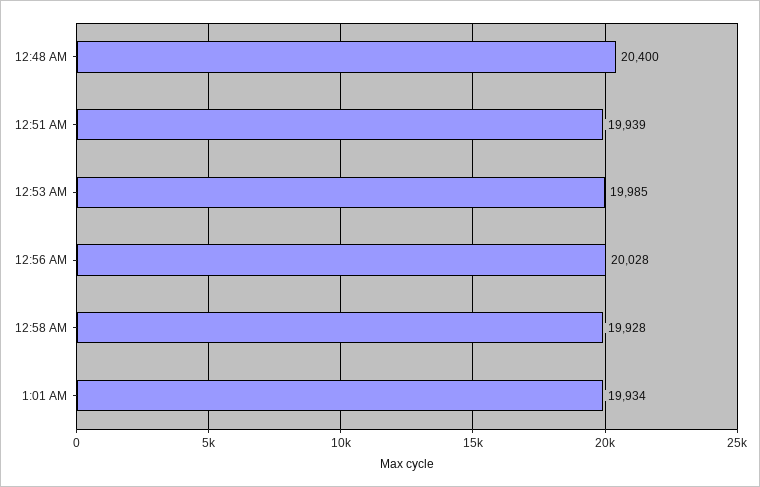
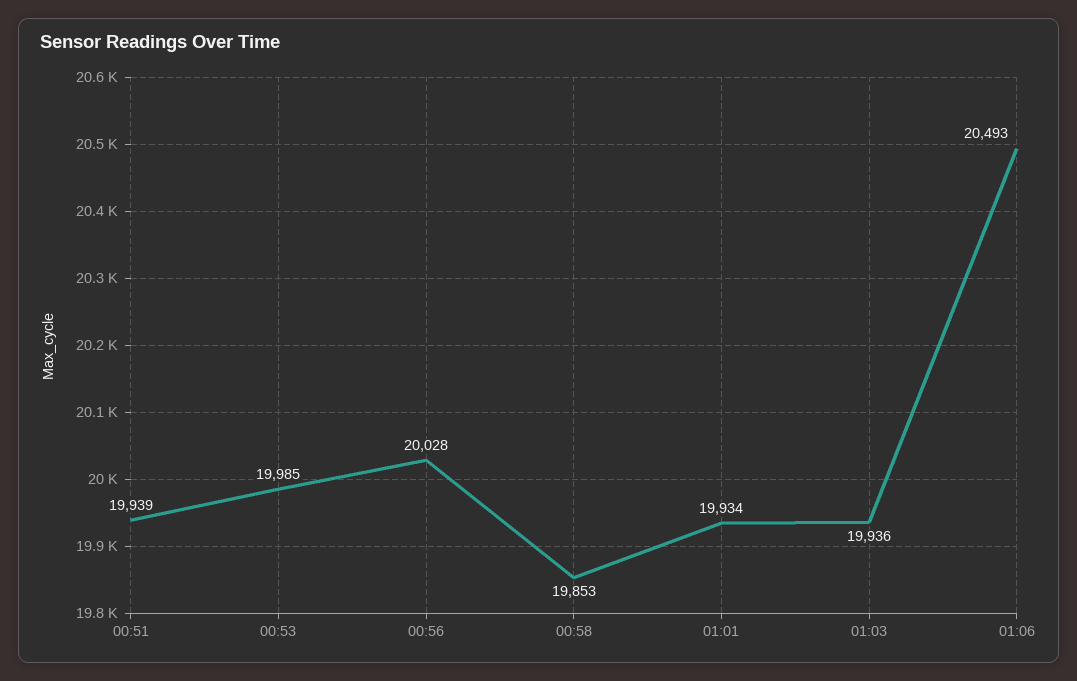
12:48 AM: 20400 -> none
12:58 AM: 19928 -> 19853
01:03: none -> 19936
01:06: none -> 20493

